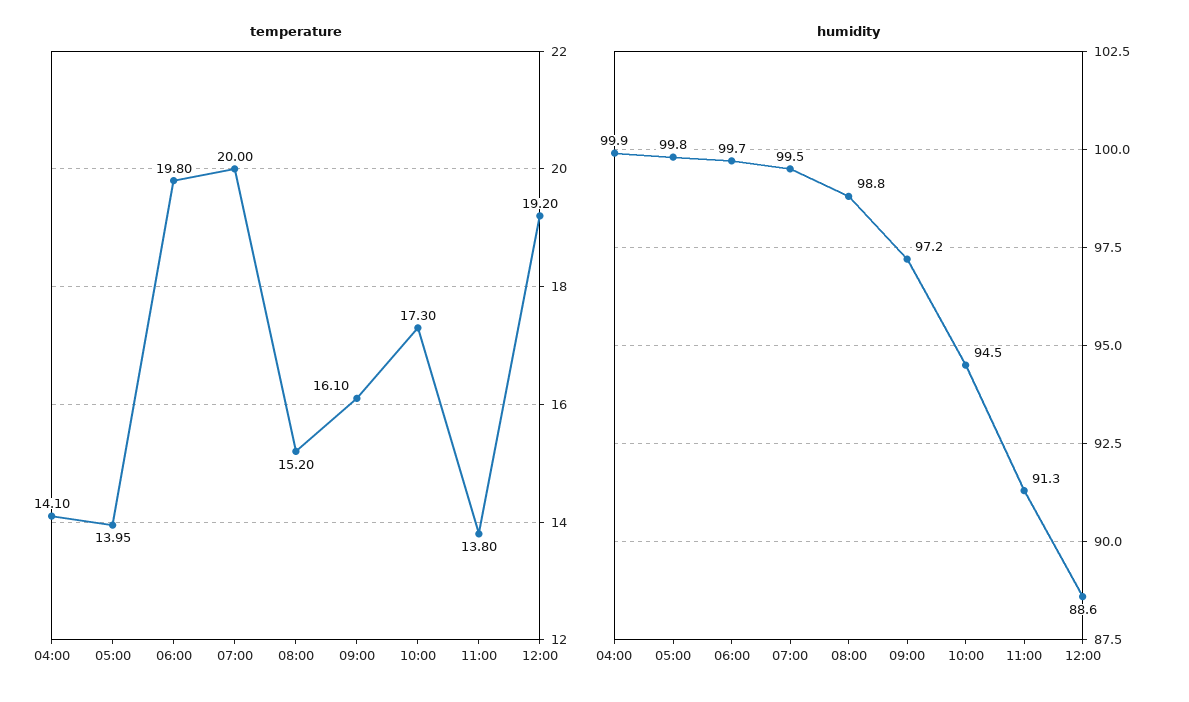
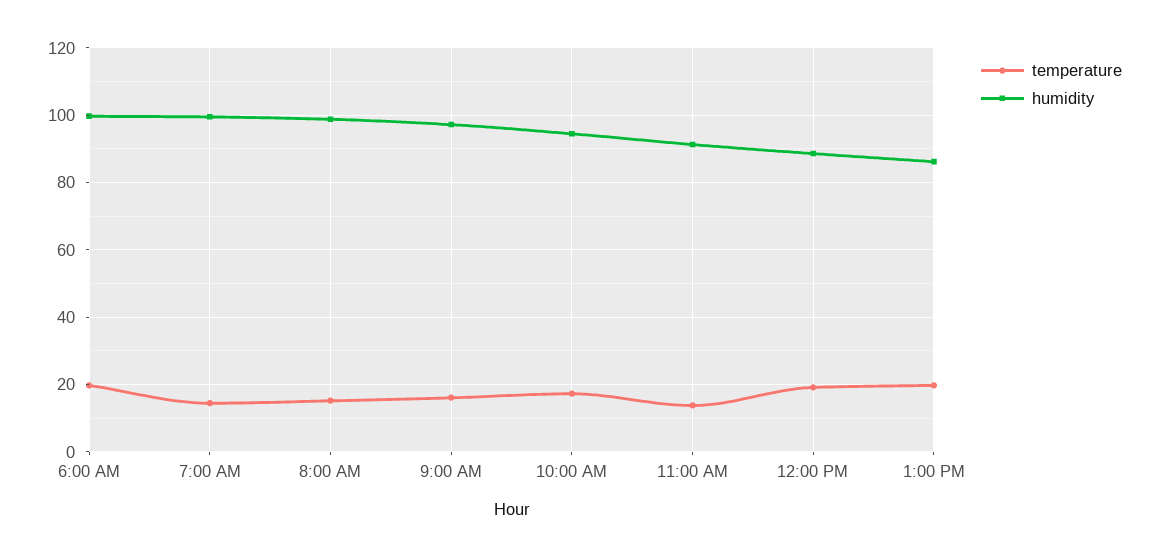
temperature, 04:00: 14.1 -> none
temperature, 05:00: 13.95 -> none
temperature, 07:00: 20 -> 14
humidity, 04:00: 99.9 -> none
humidity, 05:00: 99.8 -> none
temperature, 1:00 PM: none -> 20
humidity, 1:00 PM: none -> 86

